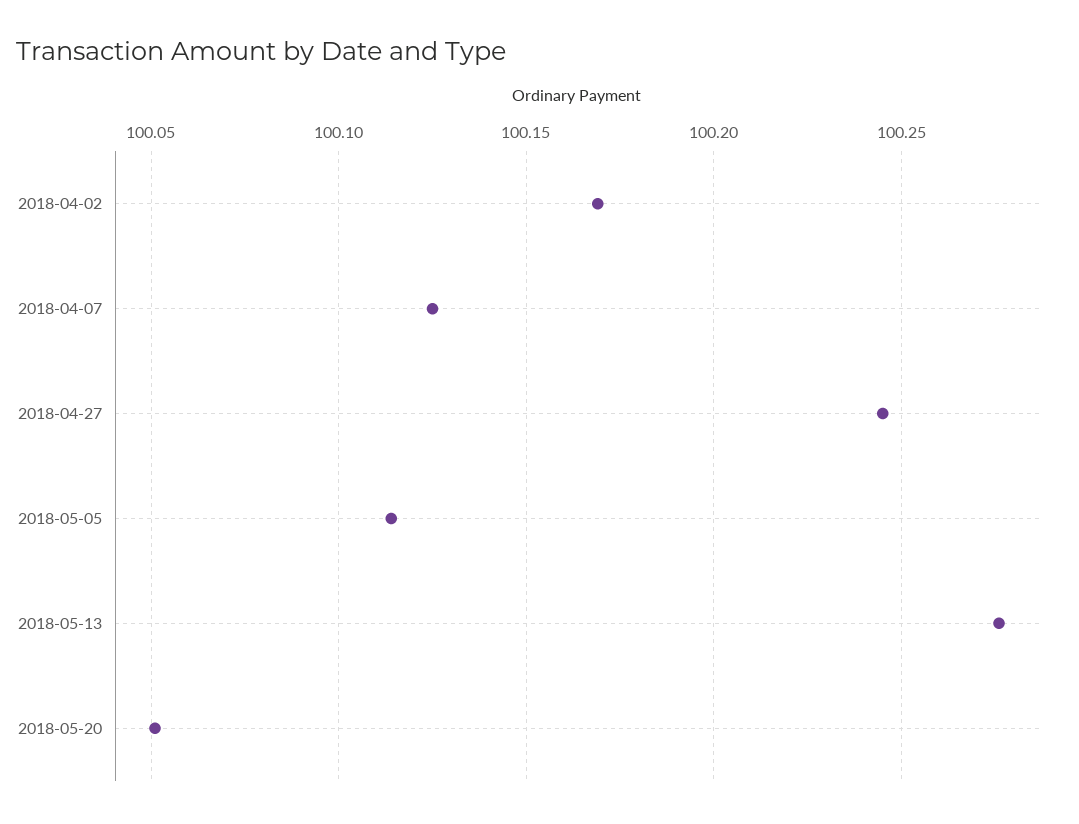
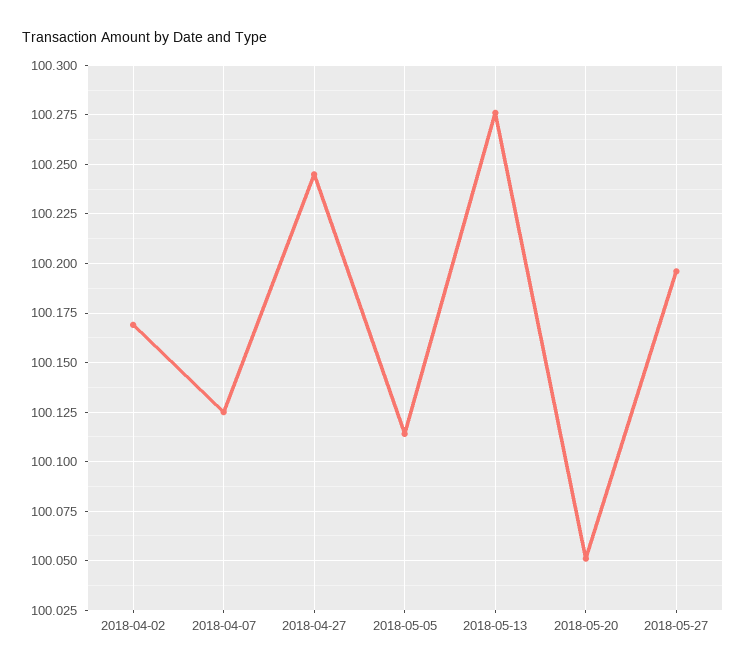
2018-05-27: none -> 100.195

